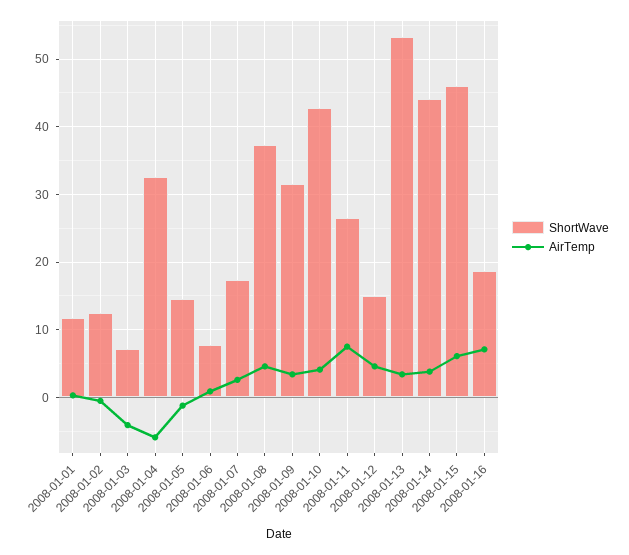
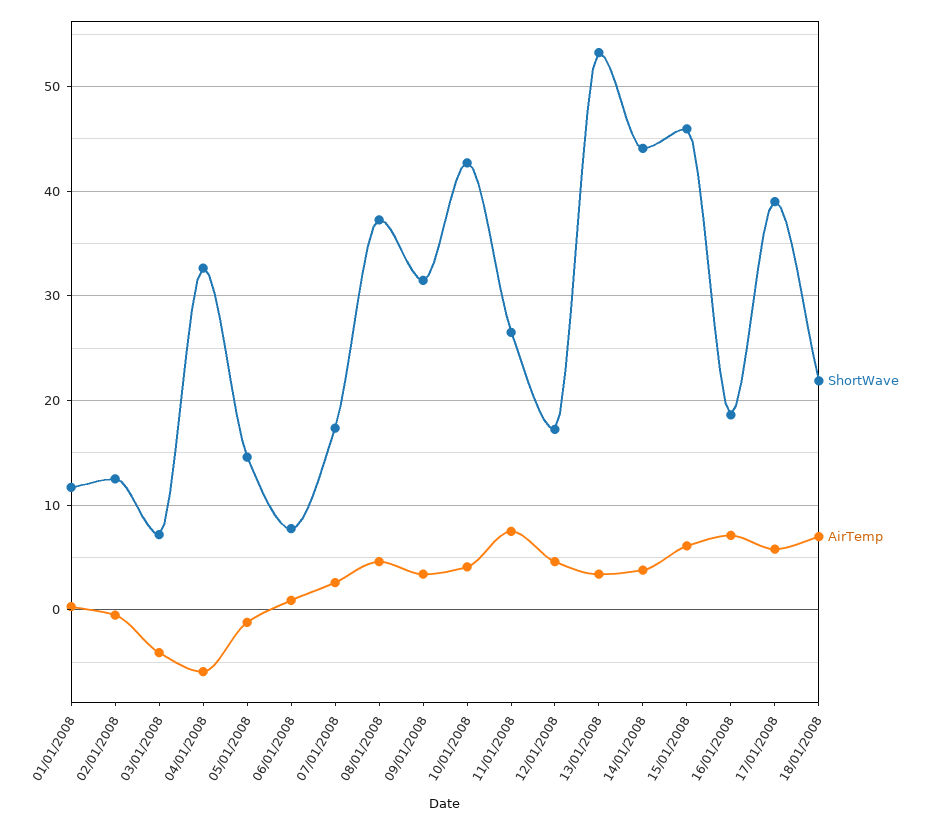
ShortWave, 2008-01-12: 15 -> 17
ShortWave, 17/01/2008: none -> 39
AirTemp, 17/01/2008: none -> 6
ShortWave, 18/01/2008: none -> 22
AirTemp, 18/01/2008: none -> 7

